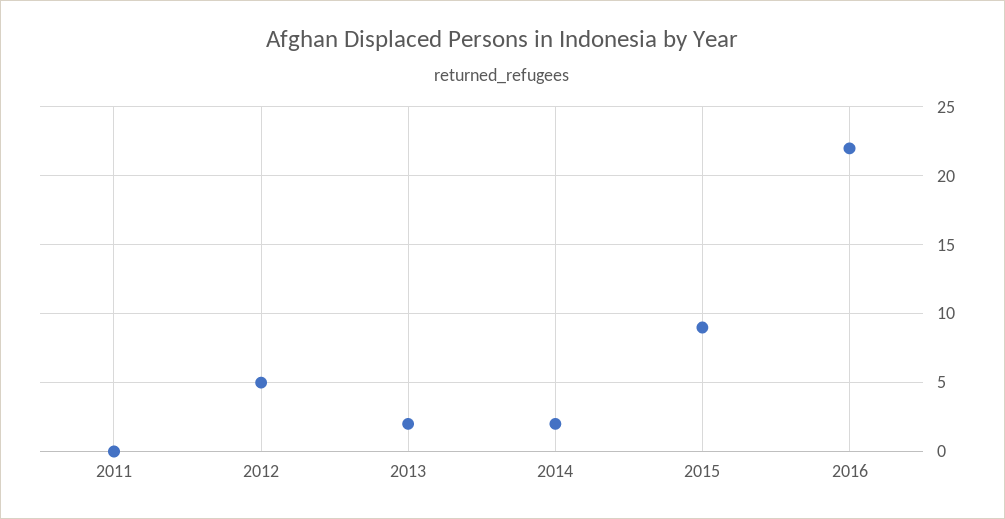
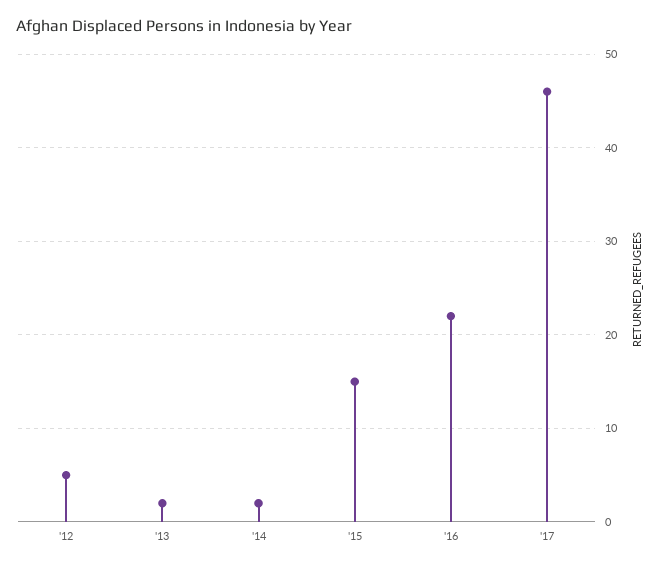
2011: 0 -> none
2015: 9 -> 15
'17: none -> 46

